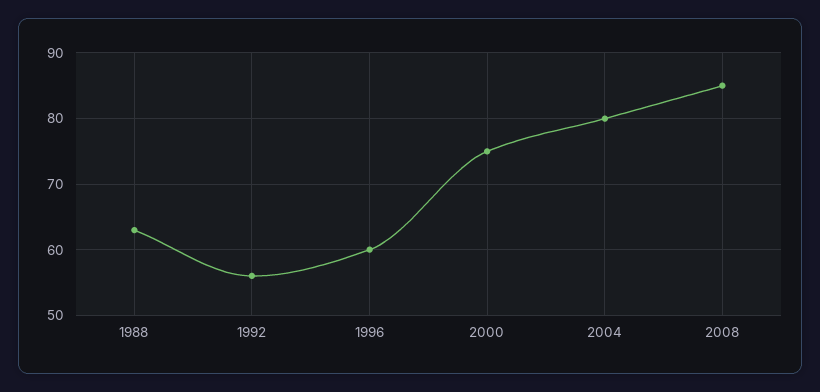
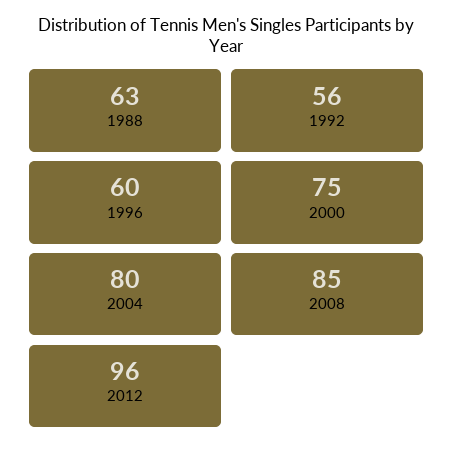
2012: none -> 96

